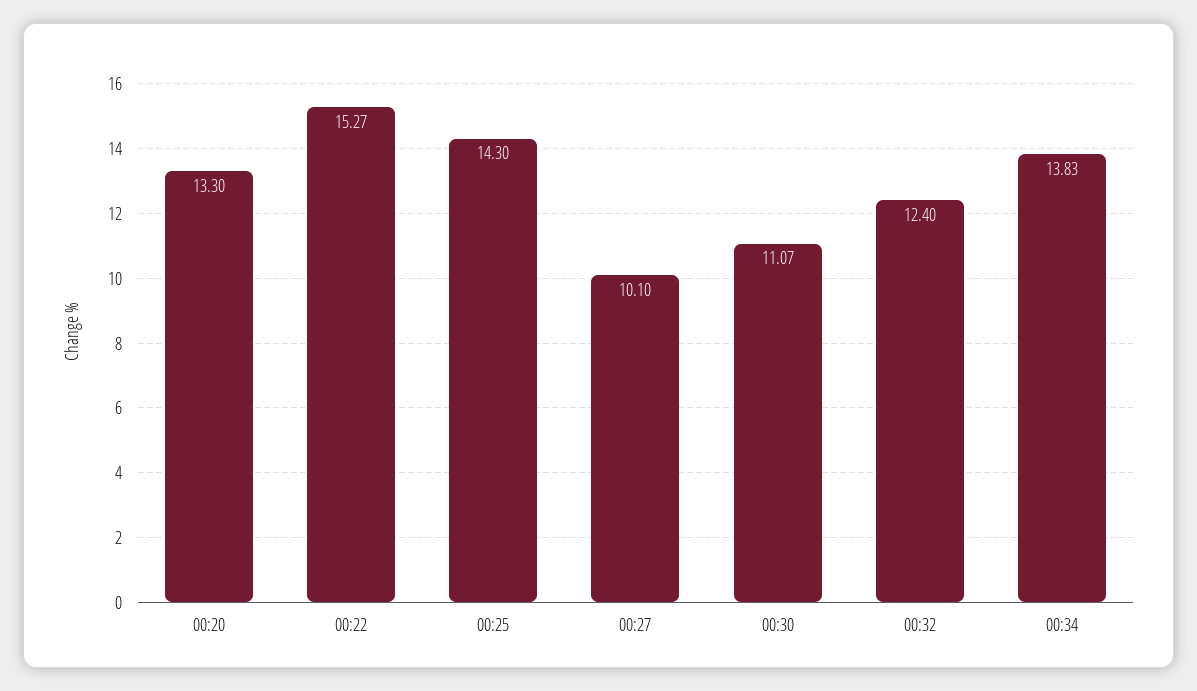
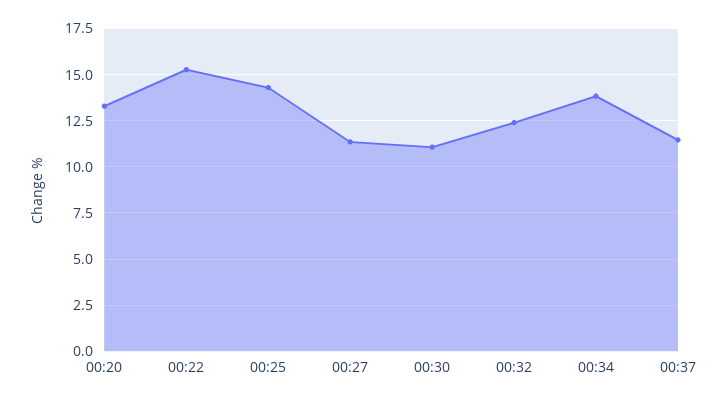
00:27: 10.1 -> 11.5
00:37: none -> 11.5

